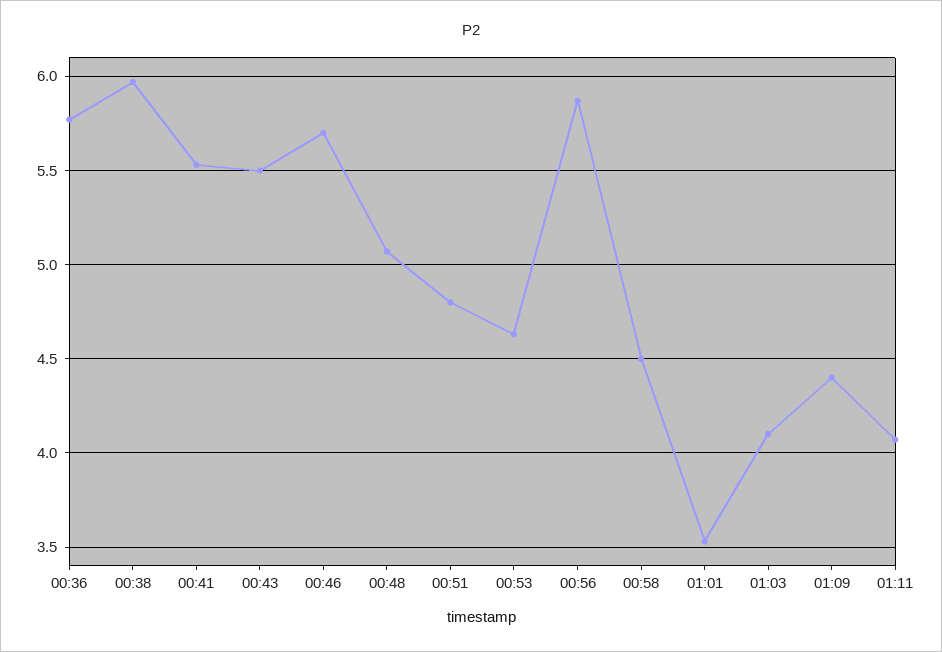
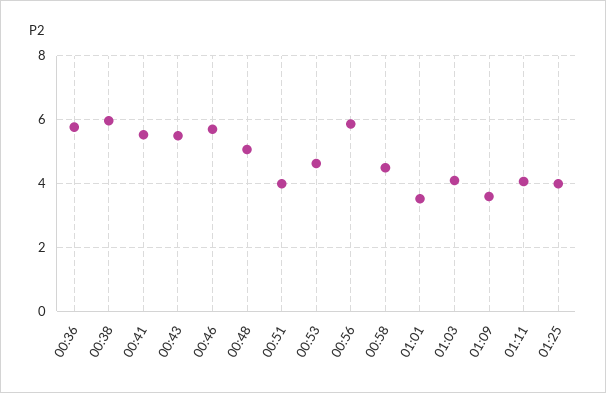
00:51: 4.8 -> 4
01:09: 4.4 -> 3.6
01:25: none -> 4

